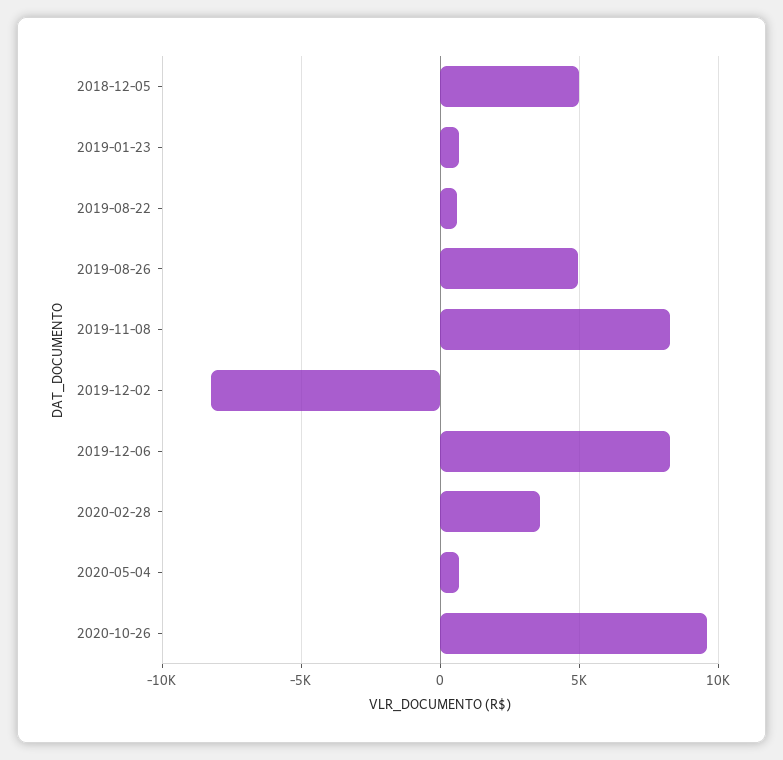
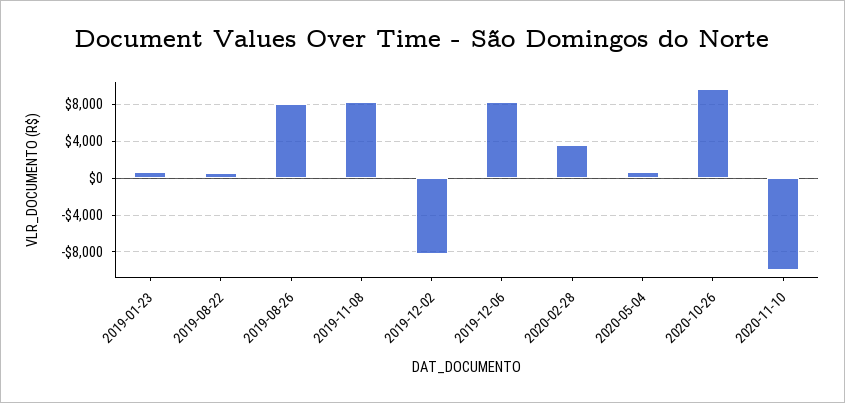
2018-12-05: 5000 -> none
2019-08-26: 5000 -> 8000
2020-11-10: none -> -10000

